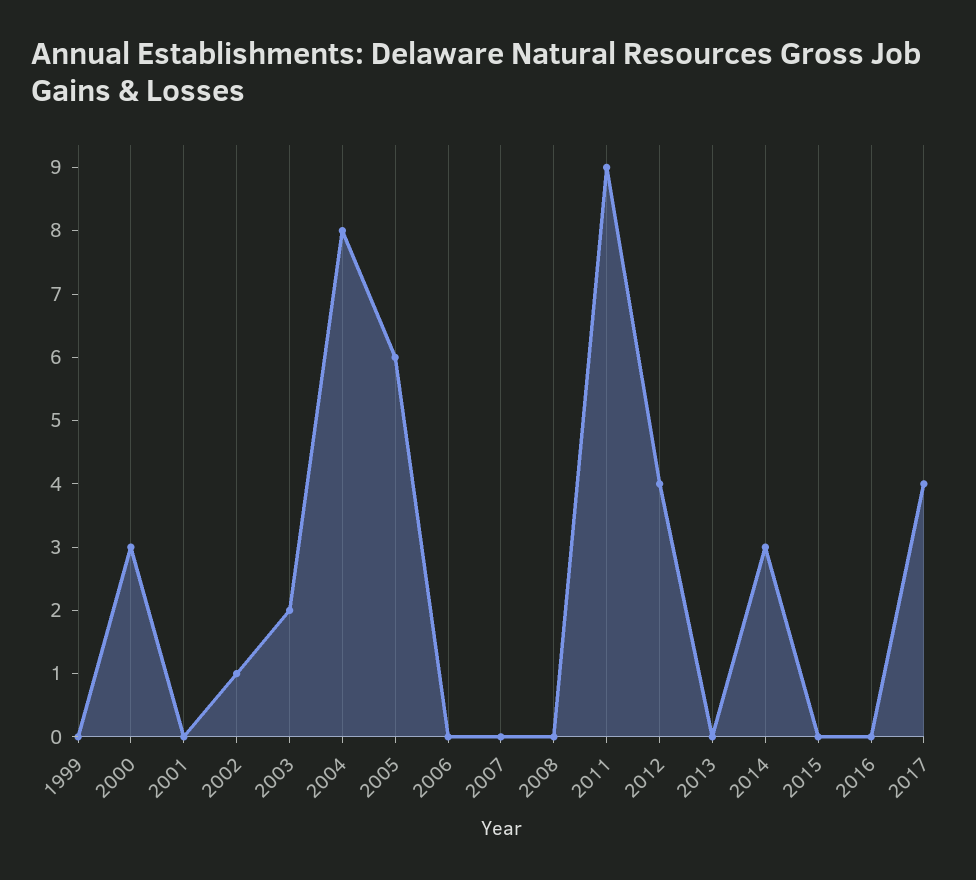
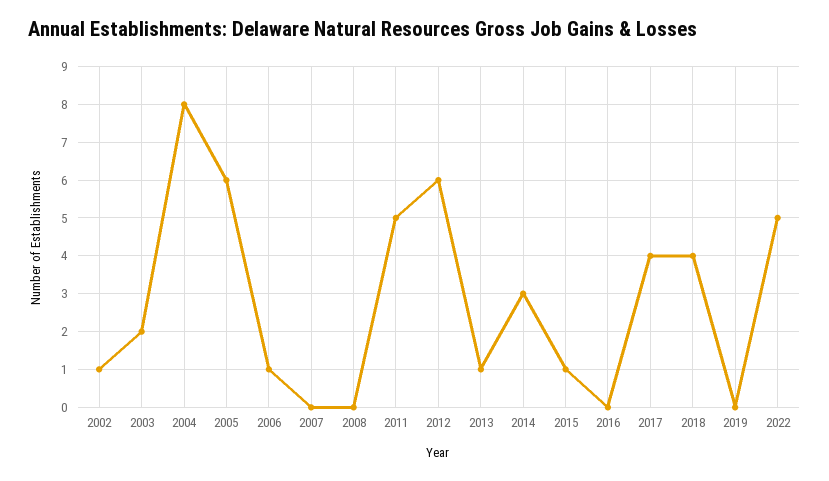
1999: 0 -> none
2000: 3 -> none
2001: 0 -> none
2006: 0 -> 1
2011: 9 -> 5
2012: 4 -> 6
2013: 0 -> 1
2015: 0 -> 1
2018: none -> 4
2019: none -> 0
2022: none -> 5

